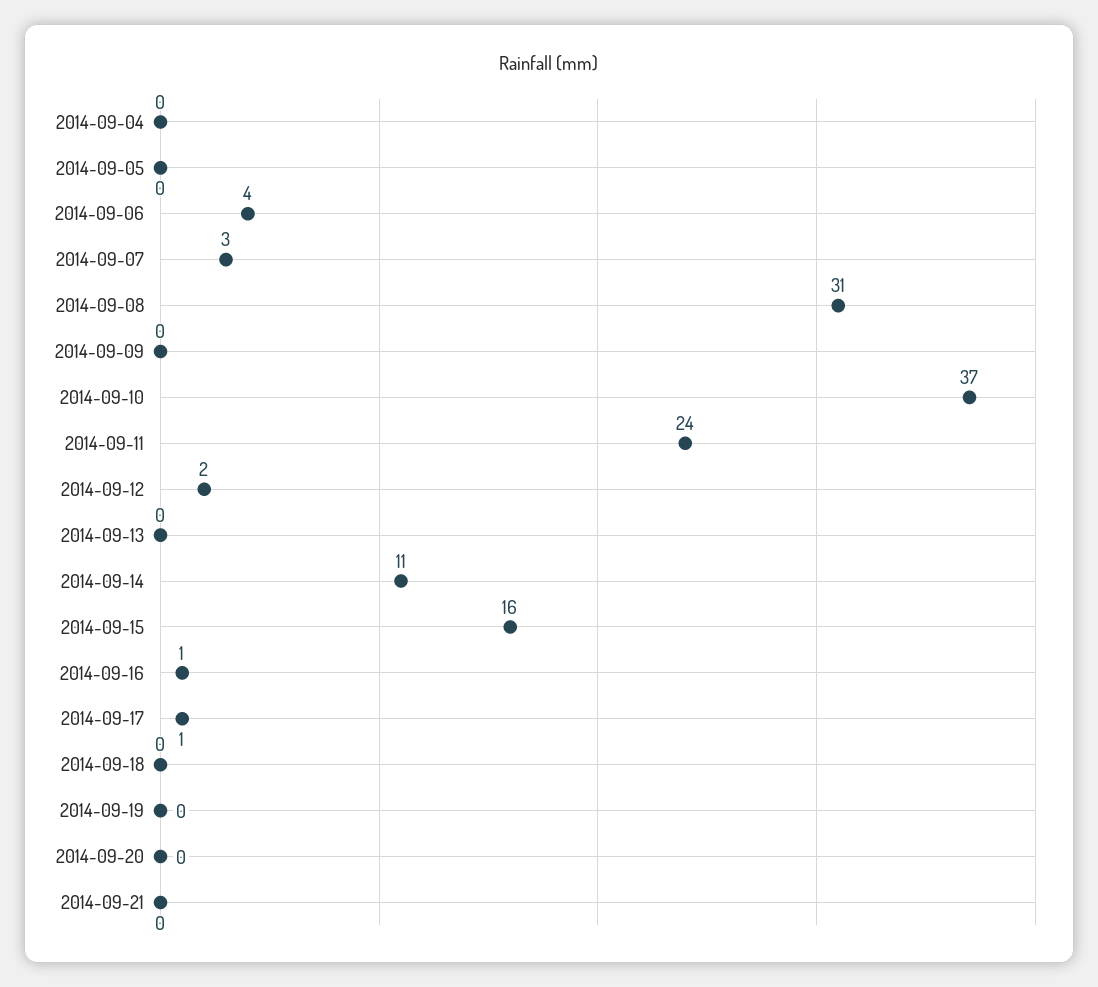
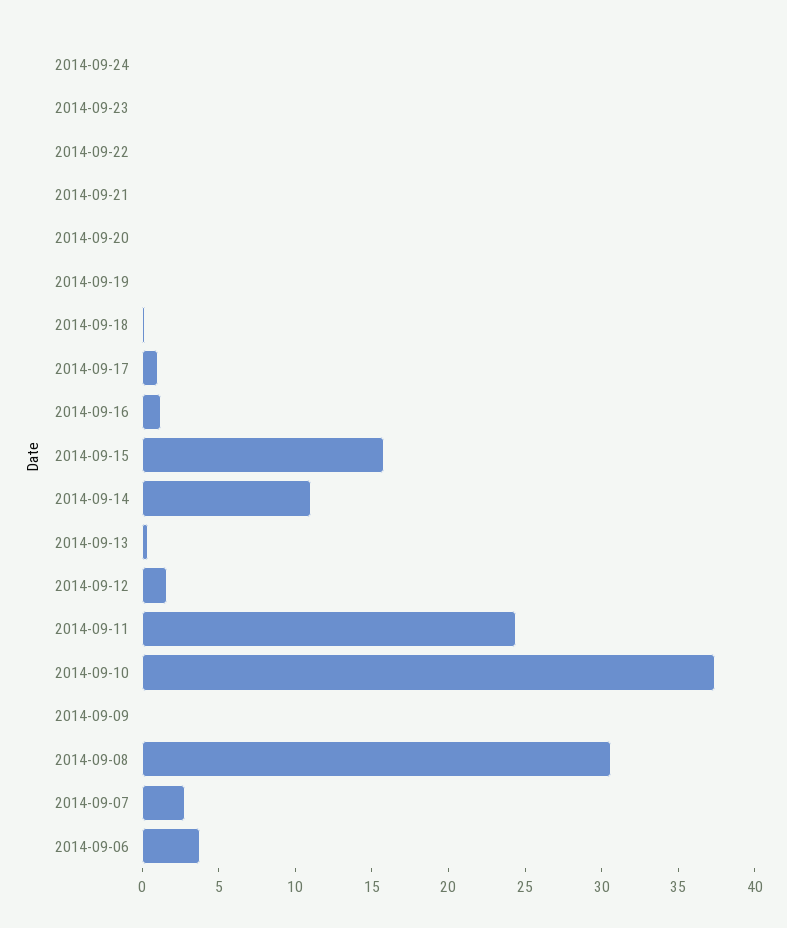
2014-09-04: 0 -> none
2014-09-05: 0 -> none
2014-09-24: none -> 0
2014-09-23: none -> 0
2014-09-22: none -> 0

